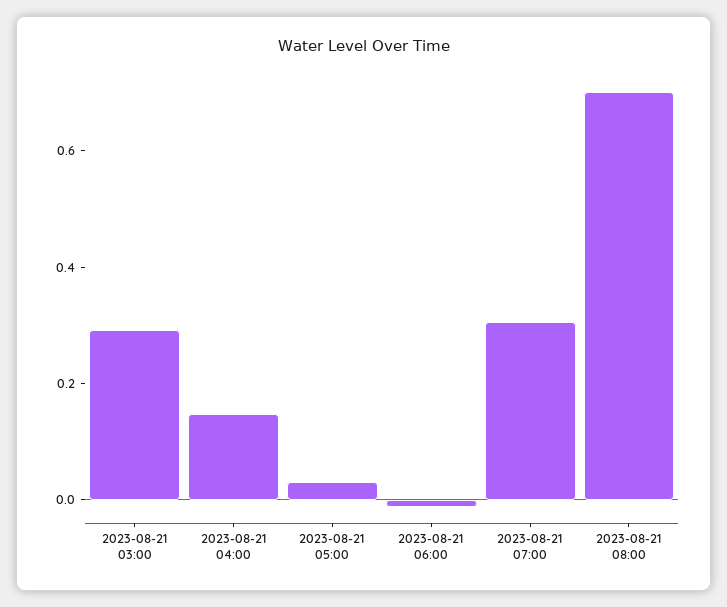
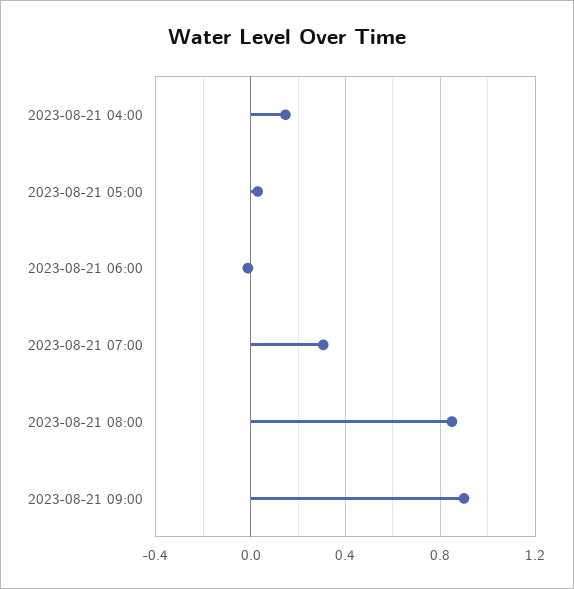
2023-08-21 03:00: 0.3 -> none
2023-08-21 08:00: 0.7 -> 0.85
2023-08-21 09:00: none -> 0.9

